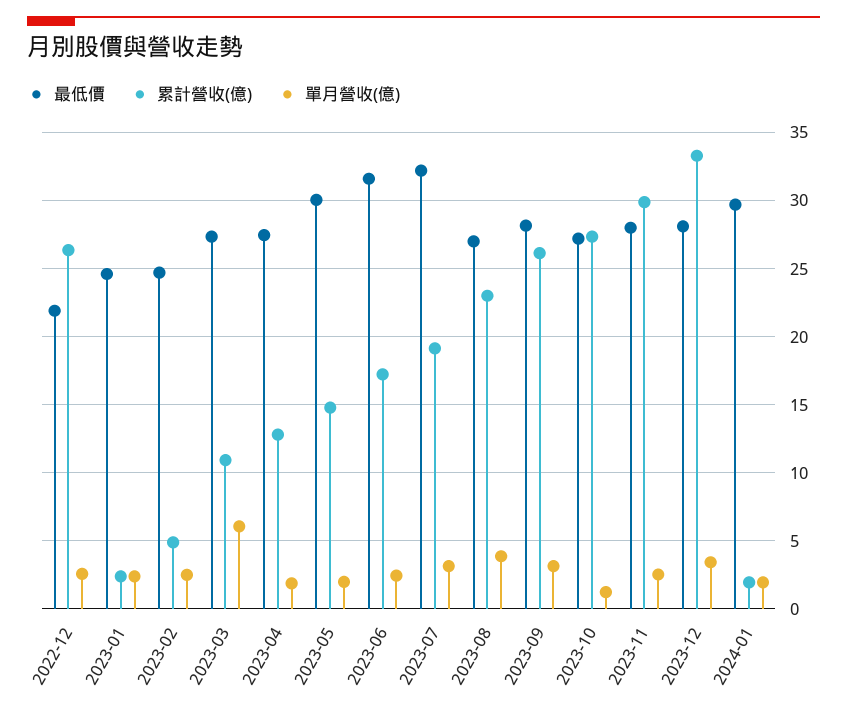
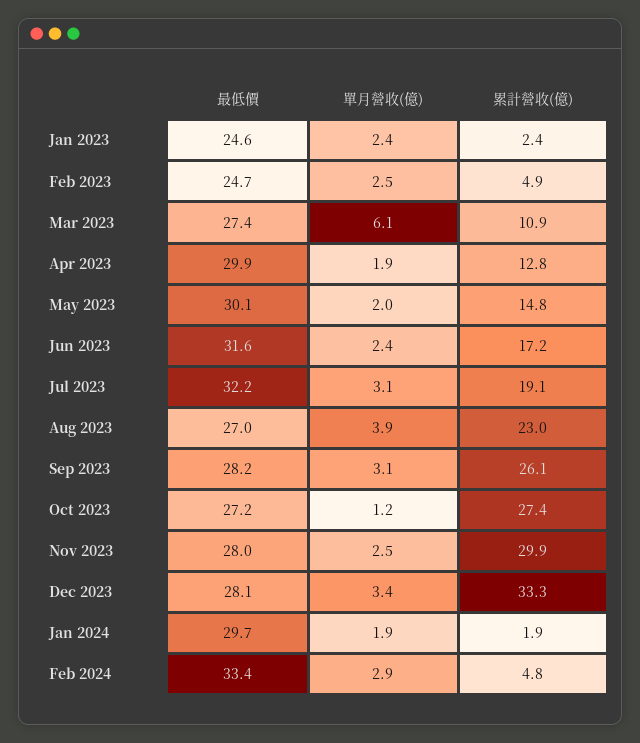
最低價, 2022-12: 22 -> none
累計營收(億), 2022-12: 26.5 -> none
單月營收(億), 2022-12: 2.5 -> none
最低價, 2023-04: 27.5 -> 29.9
最低價, Feb 2024: none -> 33.4
單月營收(億), Feb 2024: none -> 2.9
累計營收(億), Feb 2024: none -> 4.8

